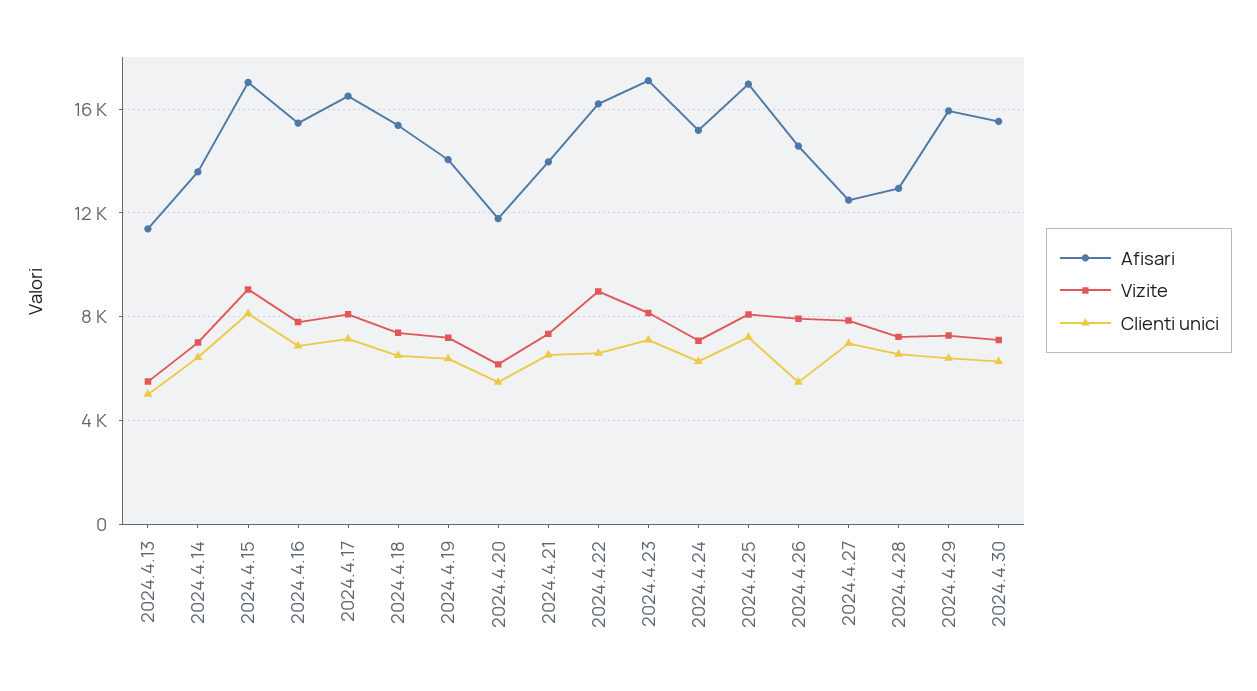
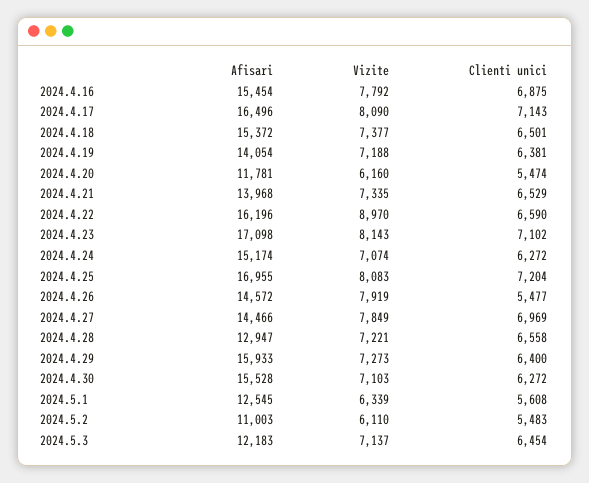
Afisari, 2024.4.13: 11500 -> none
Vizite, 2024.4.13: 5500 -> none
Clienti unici, 2024.4.13: 5000 -> none
Afisari, 2024.4.14: 13500 -> none
Vizite, 2024.4.14: 7000 -> none
Clienti unici, 2024.4.14: 6500 -> none
Afisari, 2024.4.15: 17000 -> none
Vizite, 2024.4.15: 9000 -> none
Clienti unici, 2024.4.15: 8000 -> none
Afisari, 2024.4.27: 12500 -> 14466
Afisari, 2024.5.1: none -> 12545
Vizite, 2024.5.1: none -> 6339
Clienti unici, 2024.5.1: none -> 5608
Afisari, 2024.5.2: none -> 11003
Vizite, 2024.5.2: none -> 6110
Clienti unici, 2024.5.2: none -> 5483
Afisari, 2024.5.3: none -> 12183
Vizite, 2024.5.3: none -> 7137
Clienti unici, 2024.5.3: none -> 6454

